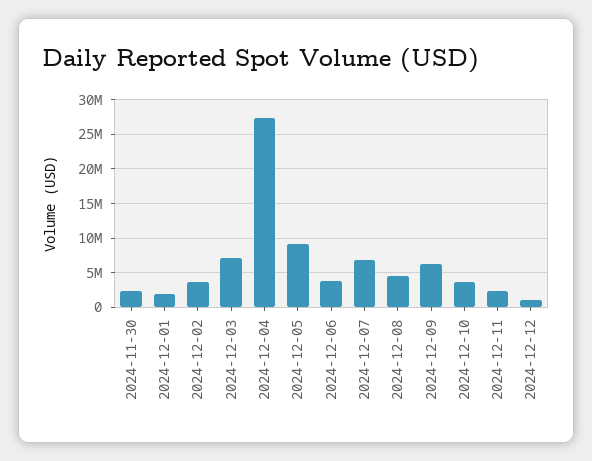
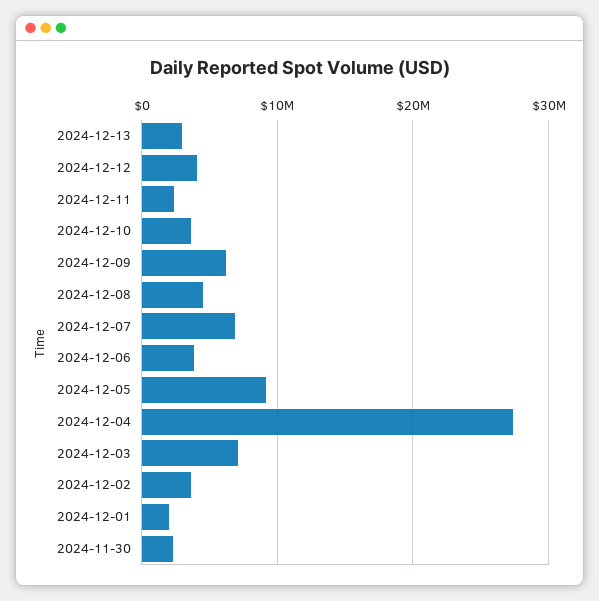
2024-12-12: 1000000 -> 4000000
2024-12-13: none -> 3000000

